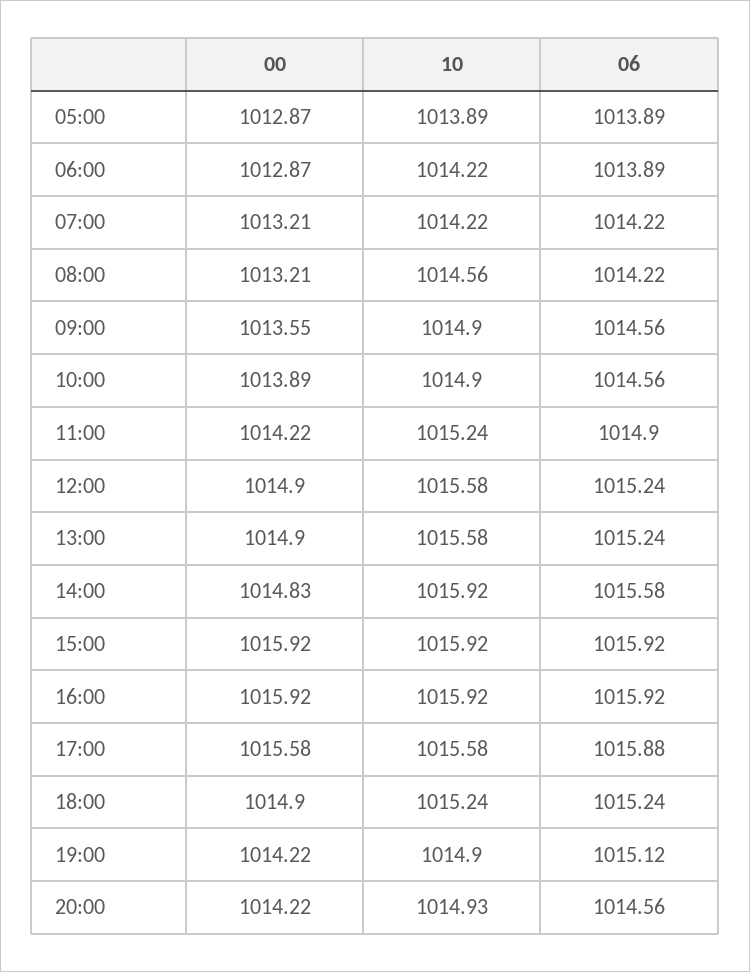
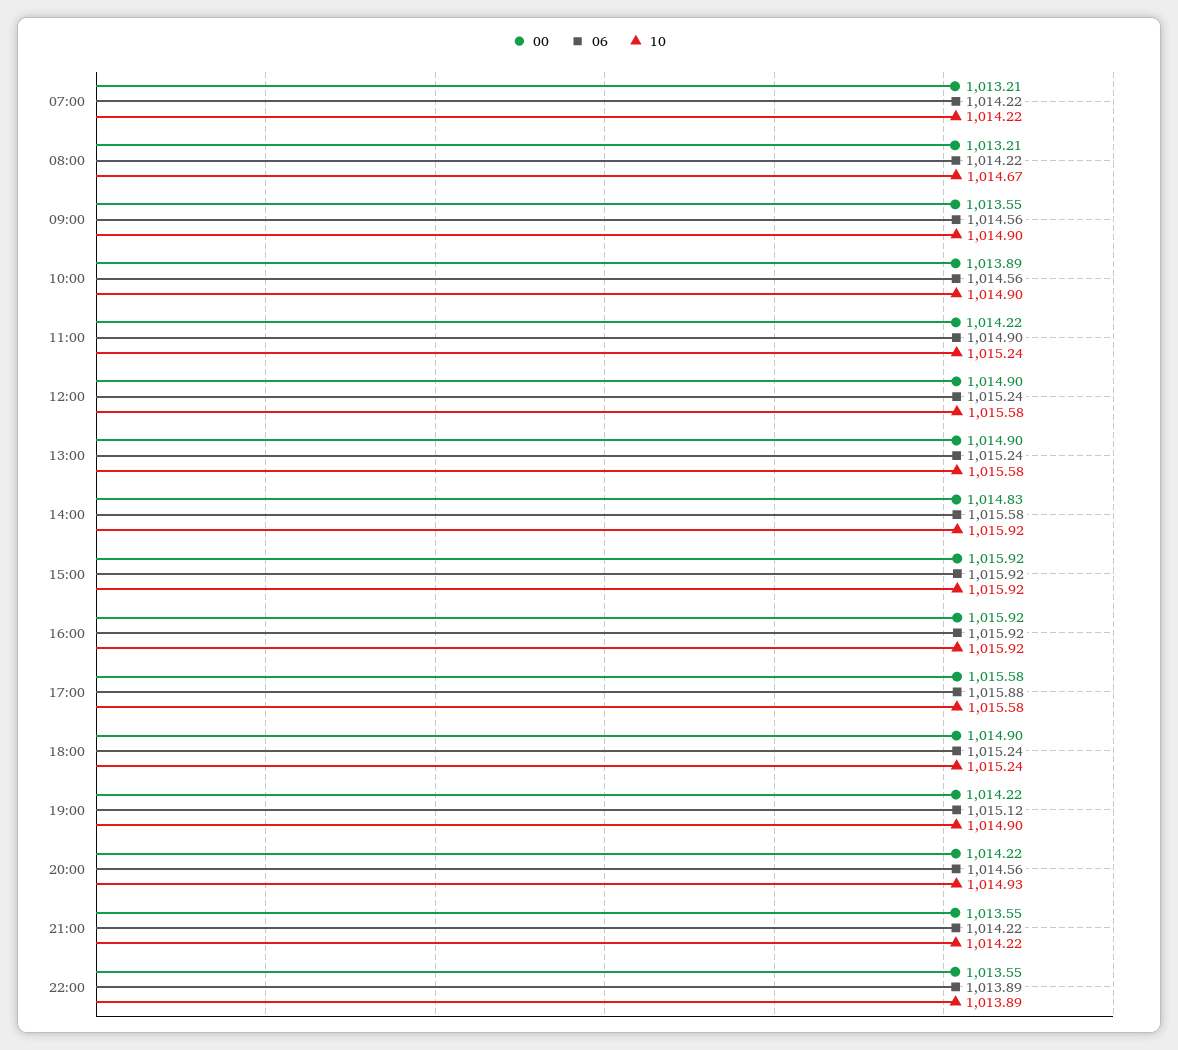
00, 05:00: 1012.87 -> none
10, 05:00: 1013.89 -> none
06, 05:00: 1013.89 -> none
00, 06:00: 1012.87 -> none
10, 06:00: 1014.22 -> none
06, 06:00: 1013.89 -> none
10, 08:00: 1014.56 -> 1014.67
00, 21:00: none -> 1013.55
06, 21:00: none -> 1014.22
10, 21:00: none -> 1014.22
00, 22:00: none -> 1013.55
06, 22:00: none -> 1013.89
10, 22:00: none -> 1013.89

